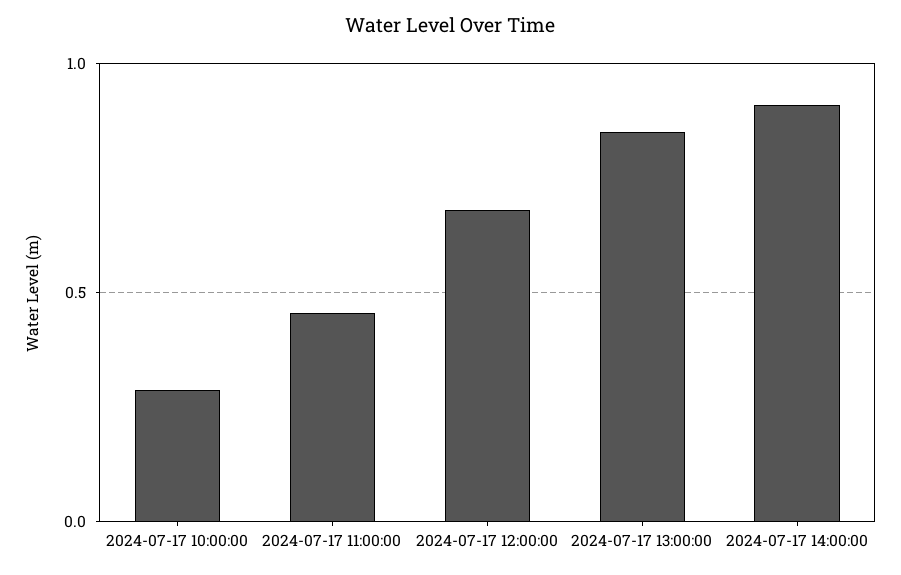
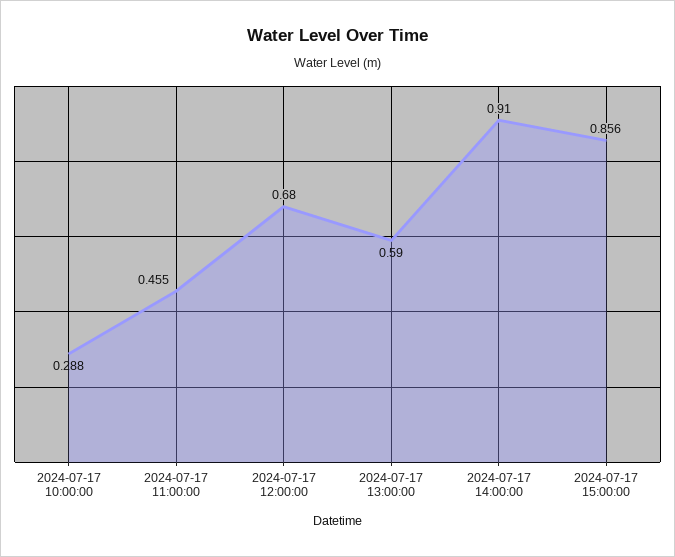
2024-07-17 13:00:00: 0.85 -> 0.59
2024-07-17 15:00:00: none -> 0.856

